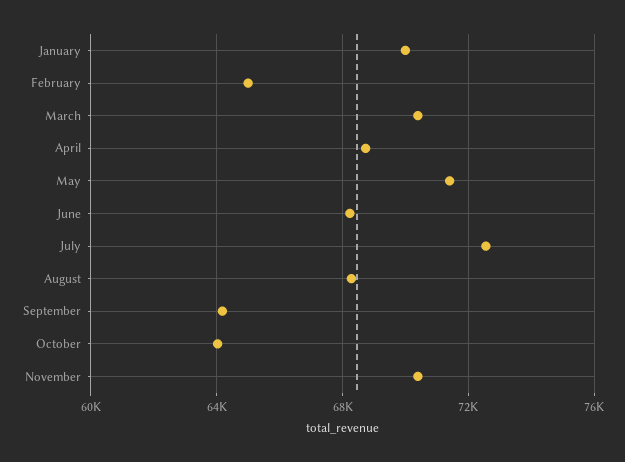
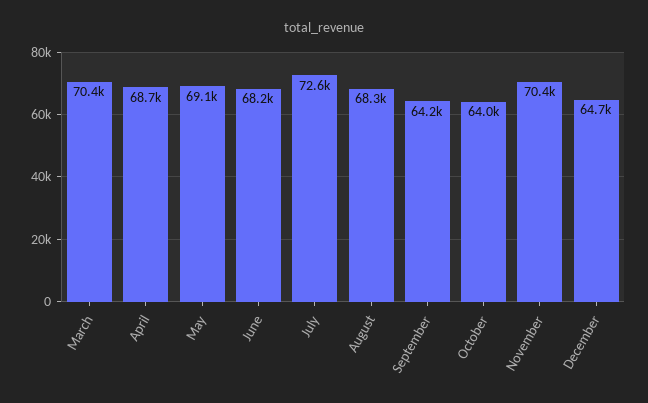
January: 70000 -> none
February: 65000 -> none
May: 71500 -> 69100
December: none -> 64700

